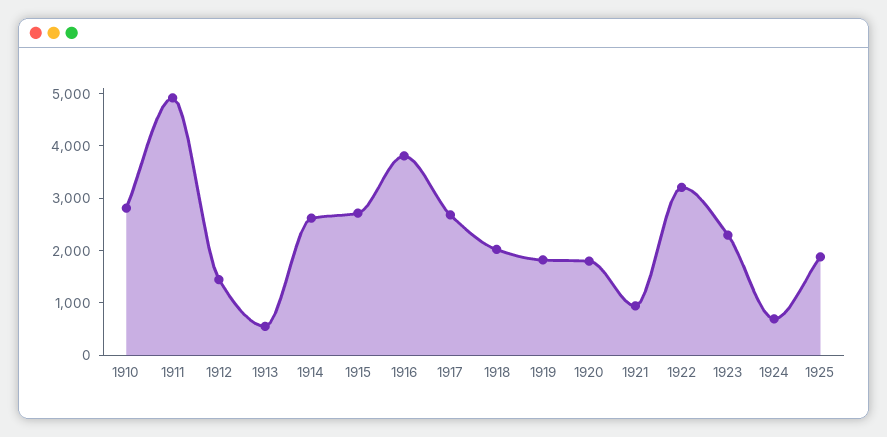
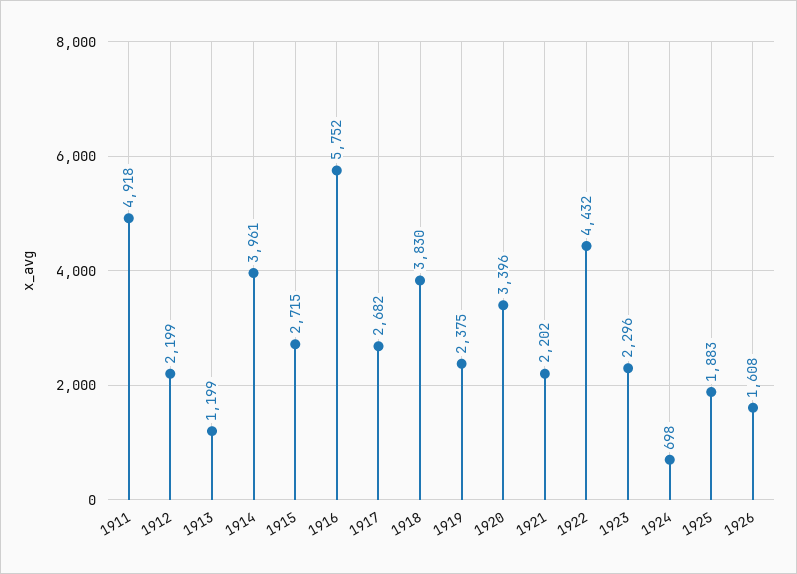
1910: 2800 -> none
1912: 1400 -> 2199
1913: 600 -> 1199
1914: 2600 -> 3961
1916: 3800 -> 5752
1918: 2000 -> 3830
1919: 1800 -> 2375
1920: 1800 -> 3396
1921: 1000 -> 2202
1922: 3200 -> 4432
1926: none -> 1608

